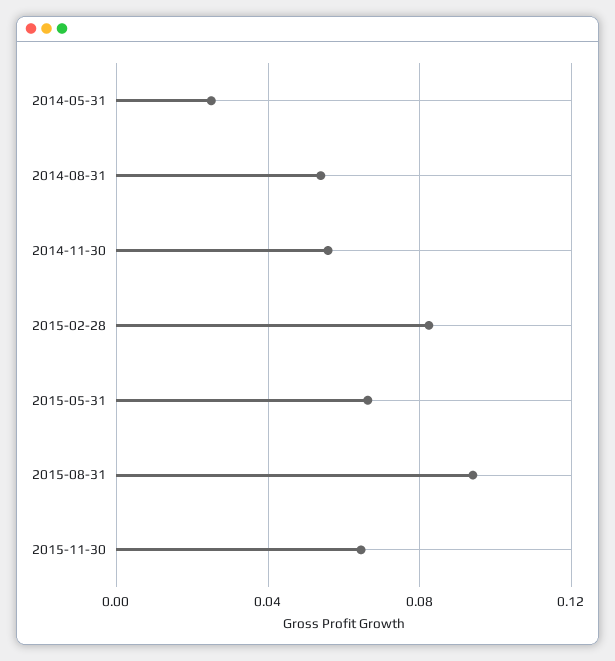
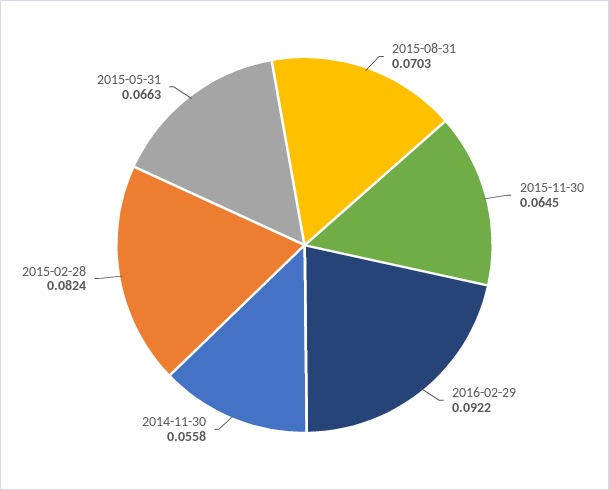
2014-05-31: 0.025 -> none
2014-08-31: 0.055 -> none
2015-08-31: 0.095 -> 0.0703
2016-02-29: none -> 0.0922

